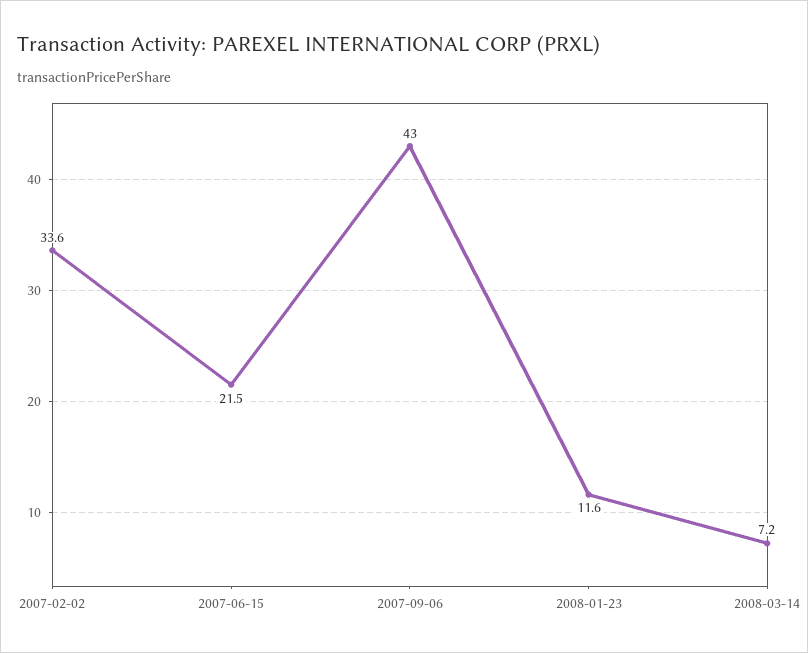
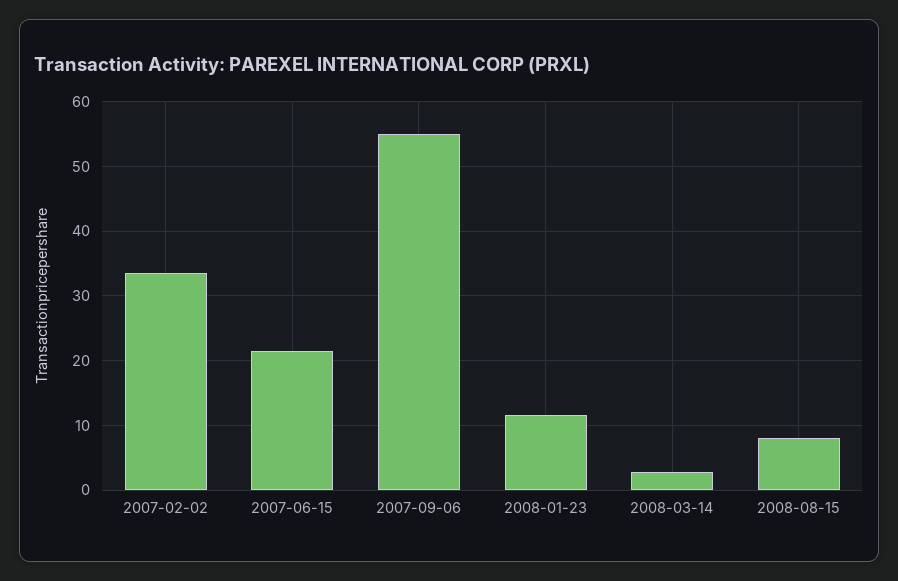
2007-09-06: 43 -> 55
2008-03-14: 7.2 -> 3
2008-08-15: none -> 8

